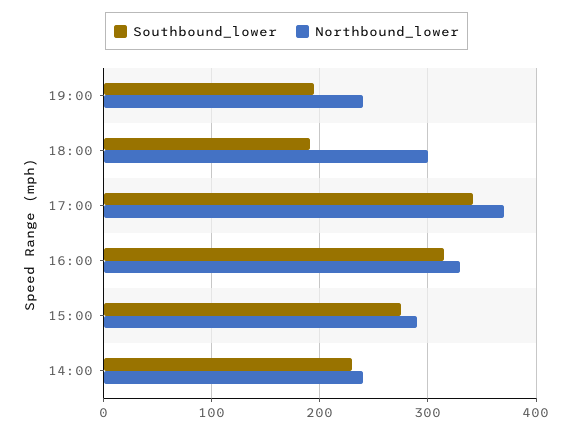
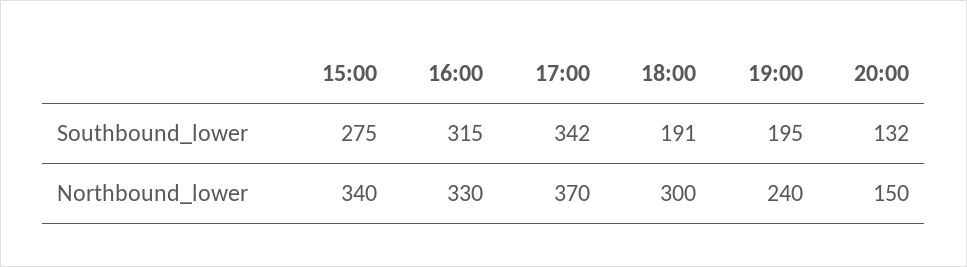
Northbound_lower, 15:00: 290 -> 340
Southbound_lower, 14:00: 230 -> none
Northbound_lower, 14:00: 240 -> none
Southbound_lower, 20:00: none -> 132
Northbound_lower, 20:00: none -> 150

